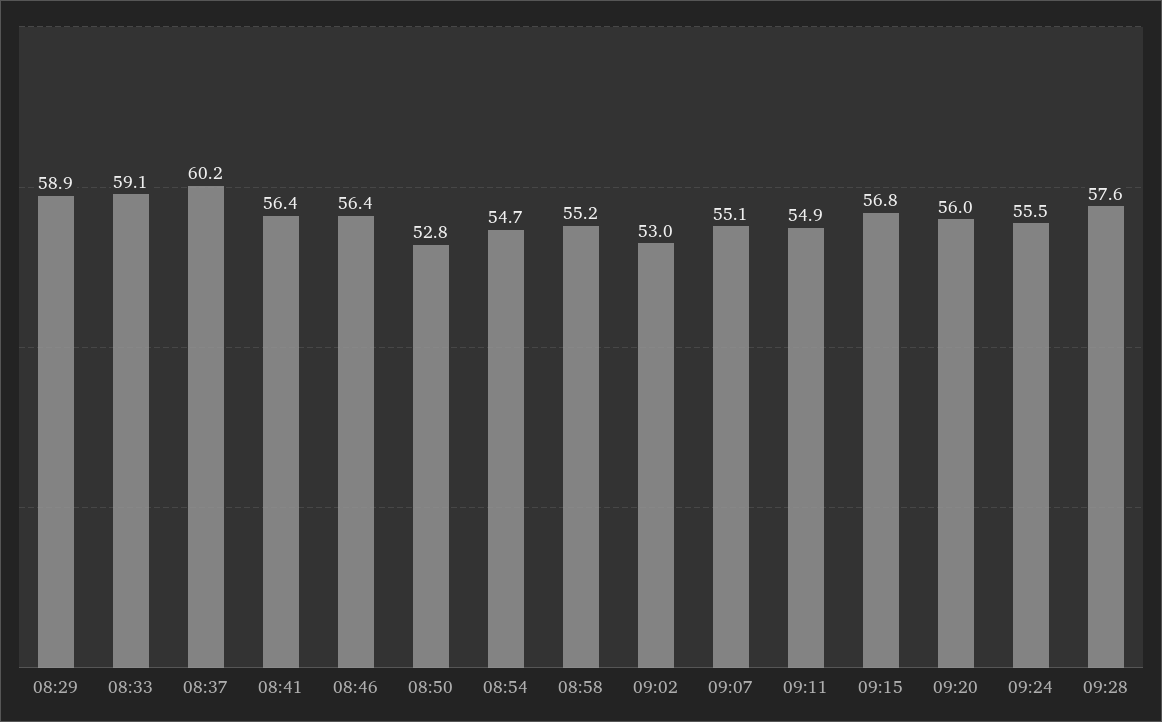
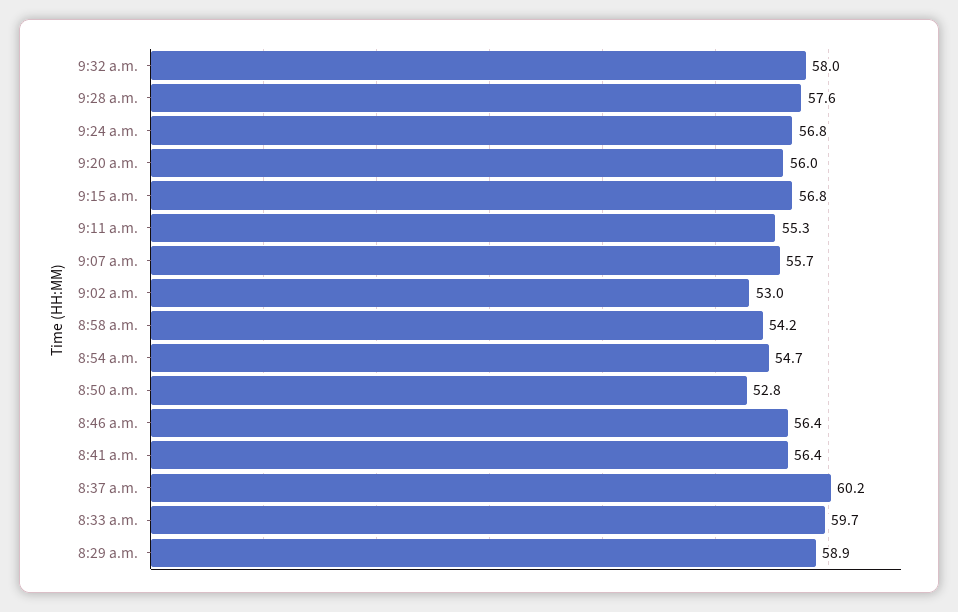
08:33: 59.1 -> 59.7
08:58: 55.2 -> 54.2
09:07: 55.1 -> 55.7
09:11: 54.9 -> 55.3
09:24: 55.5 -> 56.8
9:32 a.m.: none -> 58

